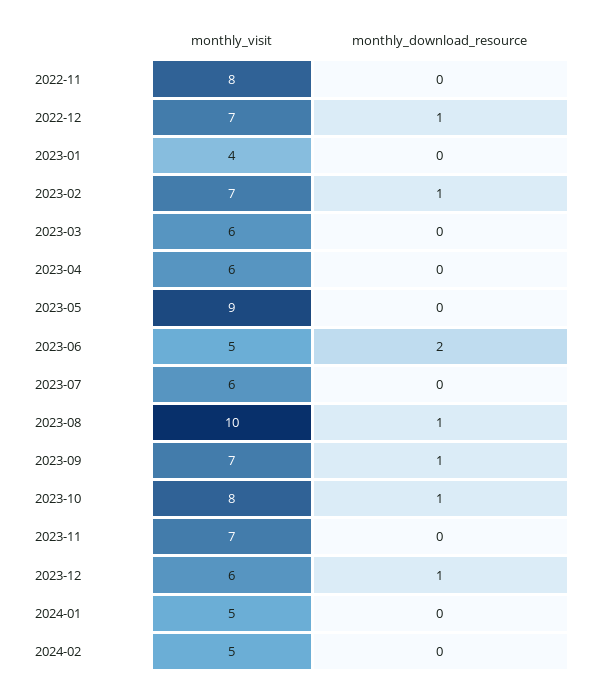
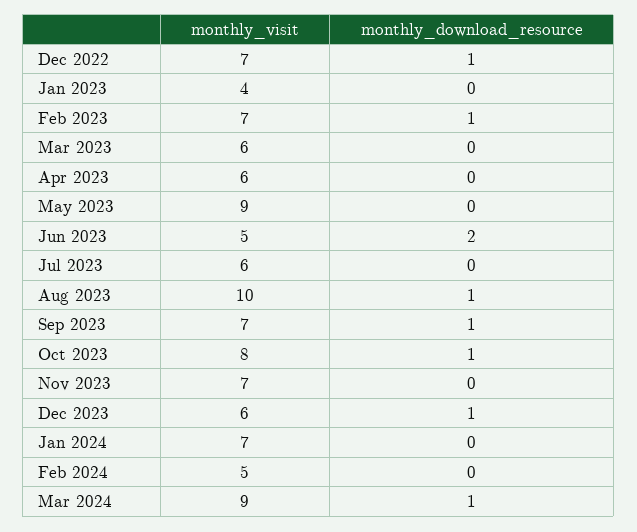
monthly_visit, 2022-11: 8 -> none
monthly_download_resource, 2022-11: 0 -> none
monthly_visit, 2024-01: 5 -> 7
monthly_visit, Mar 2024: none -> 9
monthly_download_resource, Mar 2024: none -> 1

